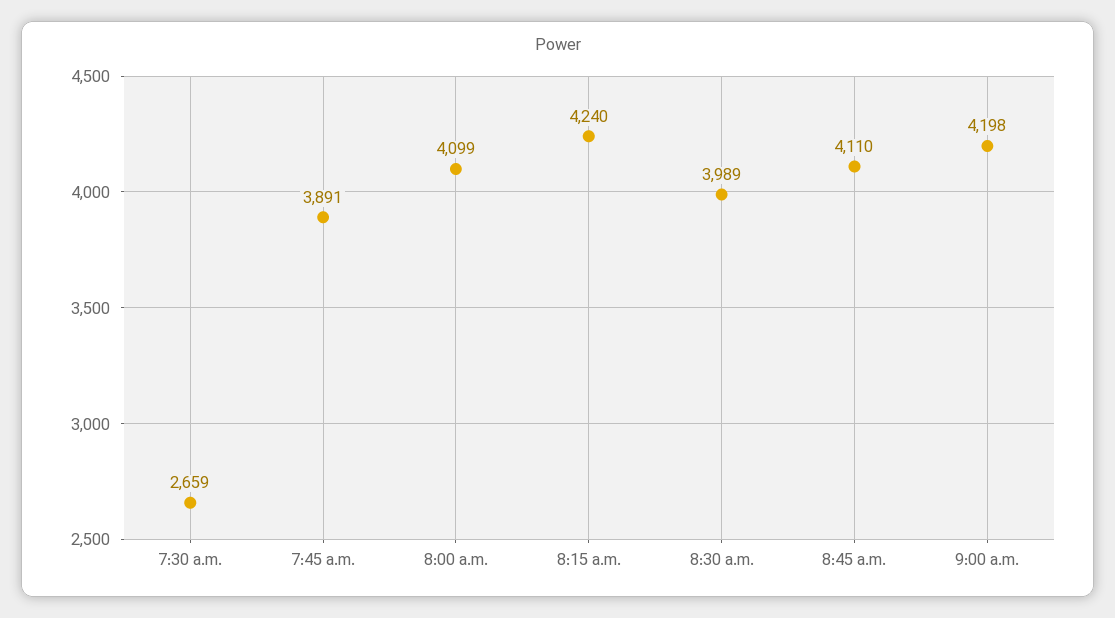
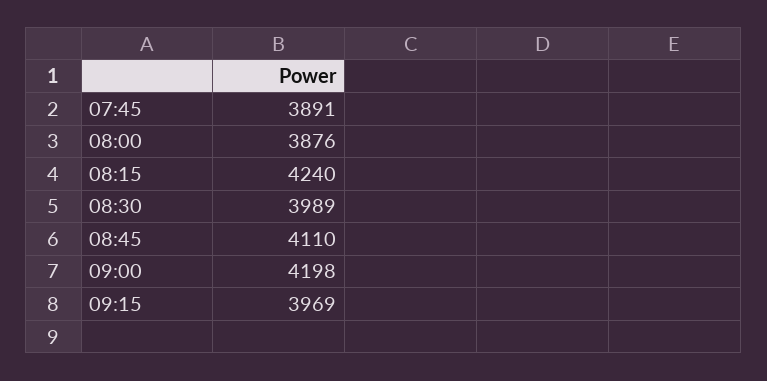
7:30 a.m.: 2659 -> none
8:00 a.m.: 4099 -> 3876
09:15: none -> 3969

